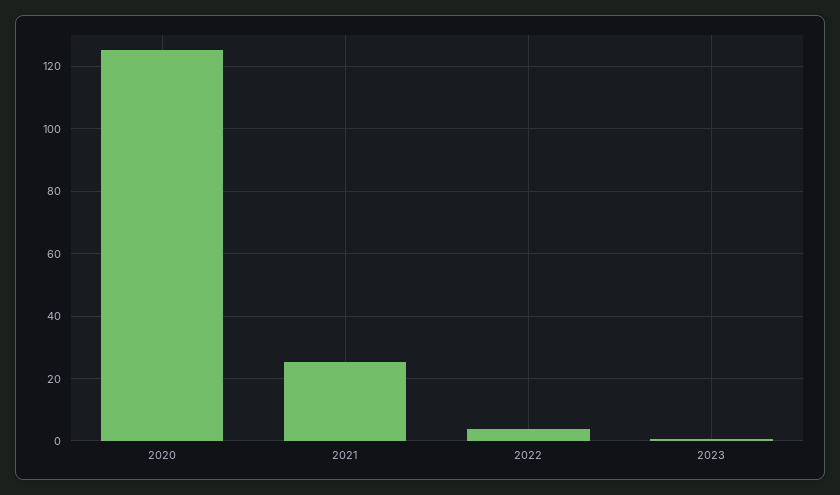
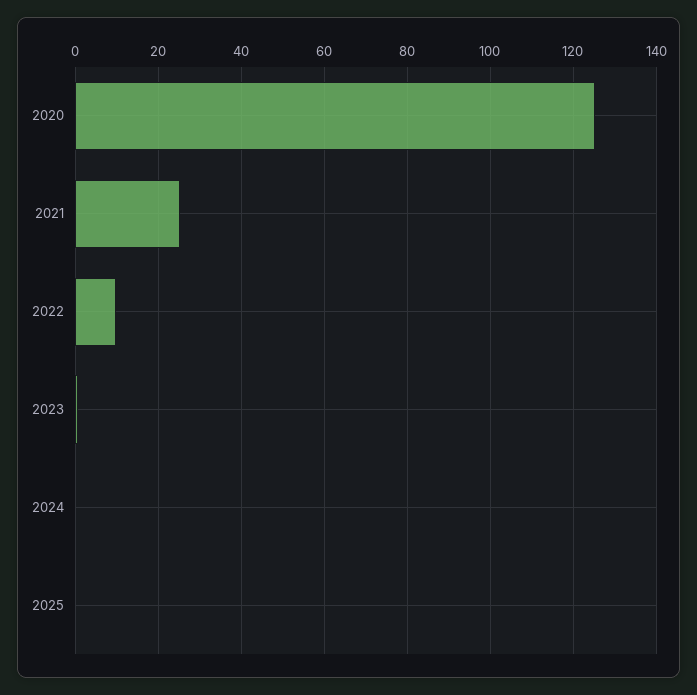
2022: 4 -> 10
2024: none -> 0
2025: none -> 0

